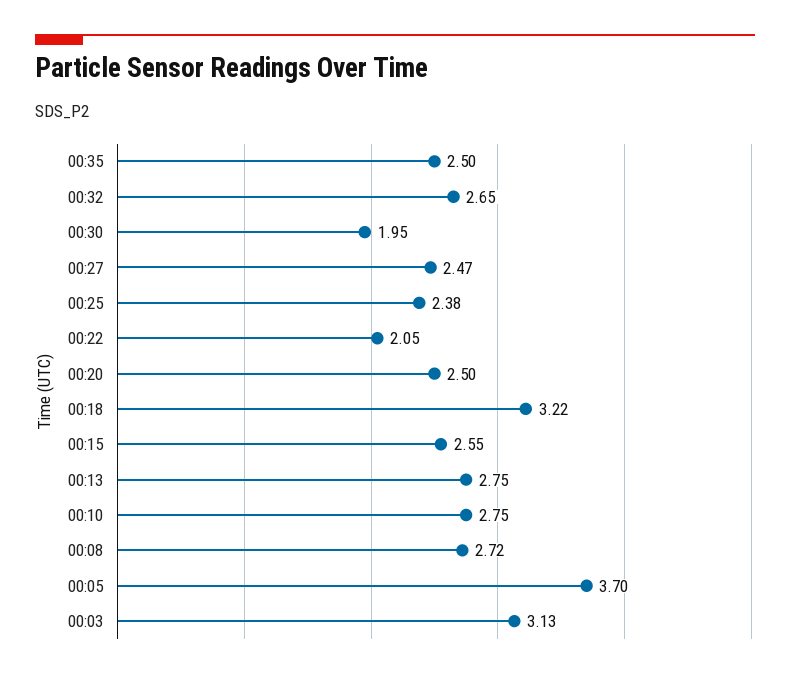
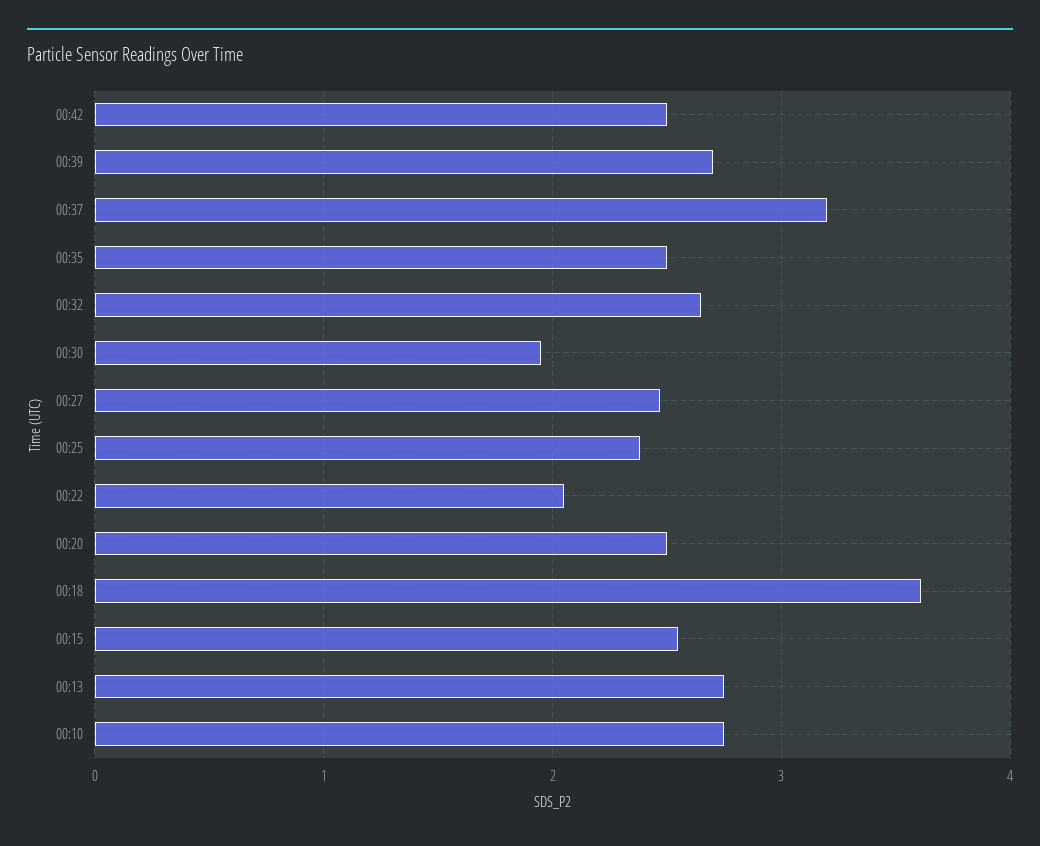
00:18: 3.22 -> 3.6
00:08: 2.72 -> none
00:05: 3.7 -> none
00:03: 3.13 -> none
00:42: none -> 2.5
00:39: none -> 2.7
00:37: none -> 3.2

